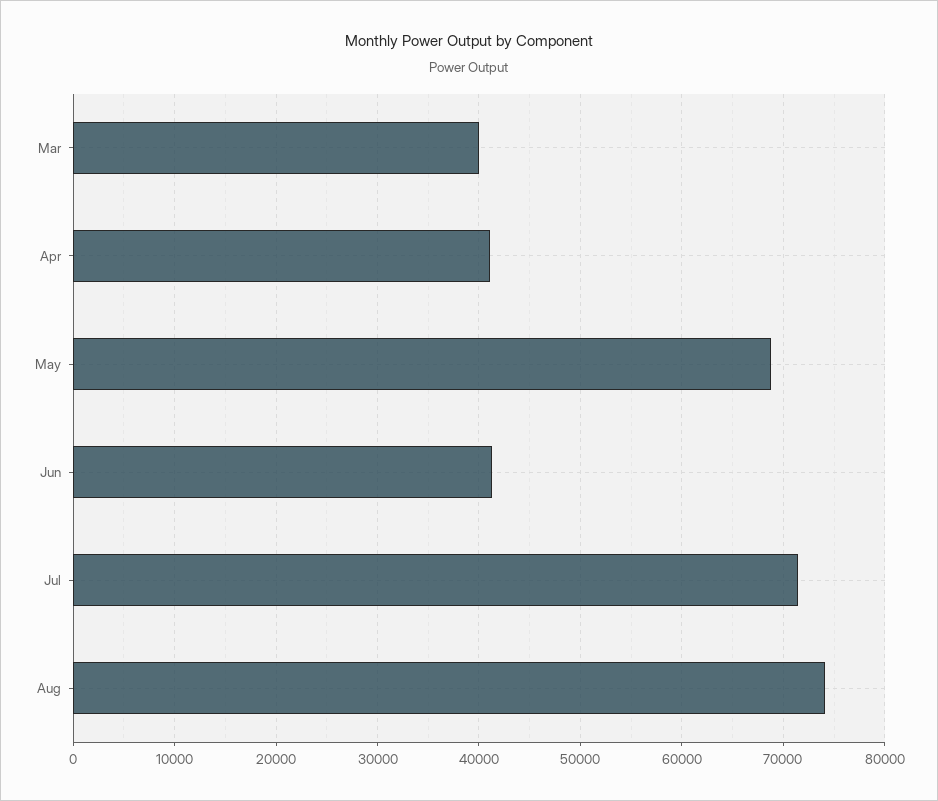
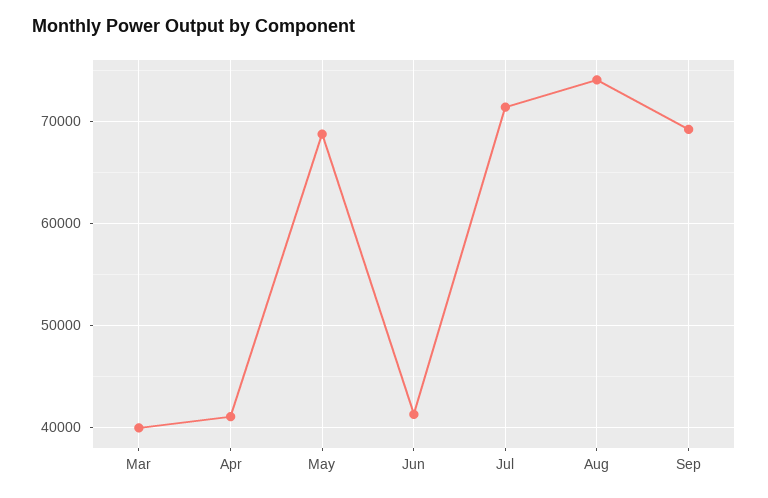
Sep: none -> 69000

